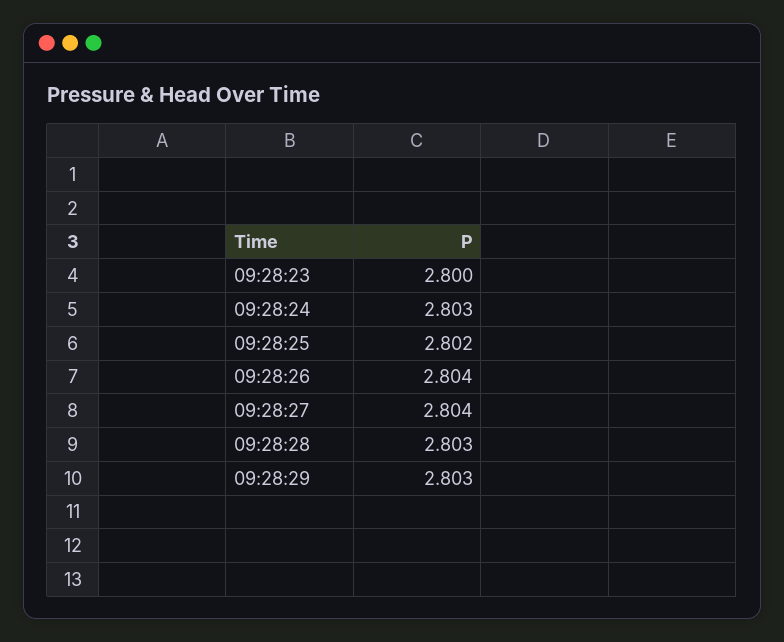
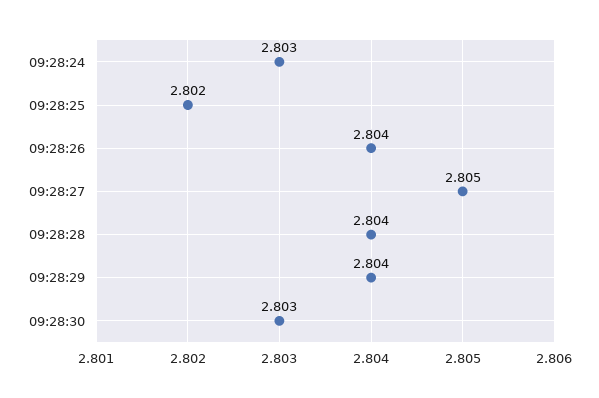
09:28:23: 2.8 -> none
09:28:27: 2.804 -> 2.805
09:28:28: 2.803 -> 2.804
09:28:29: 2.803 -> 2.804
09:28:30: none -> 2.803

